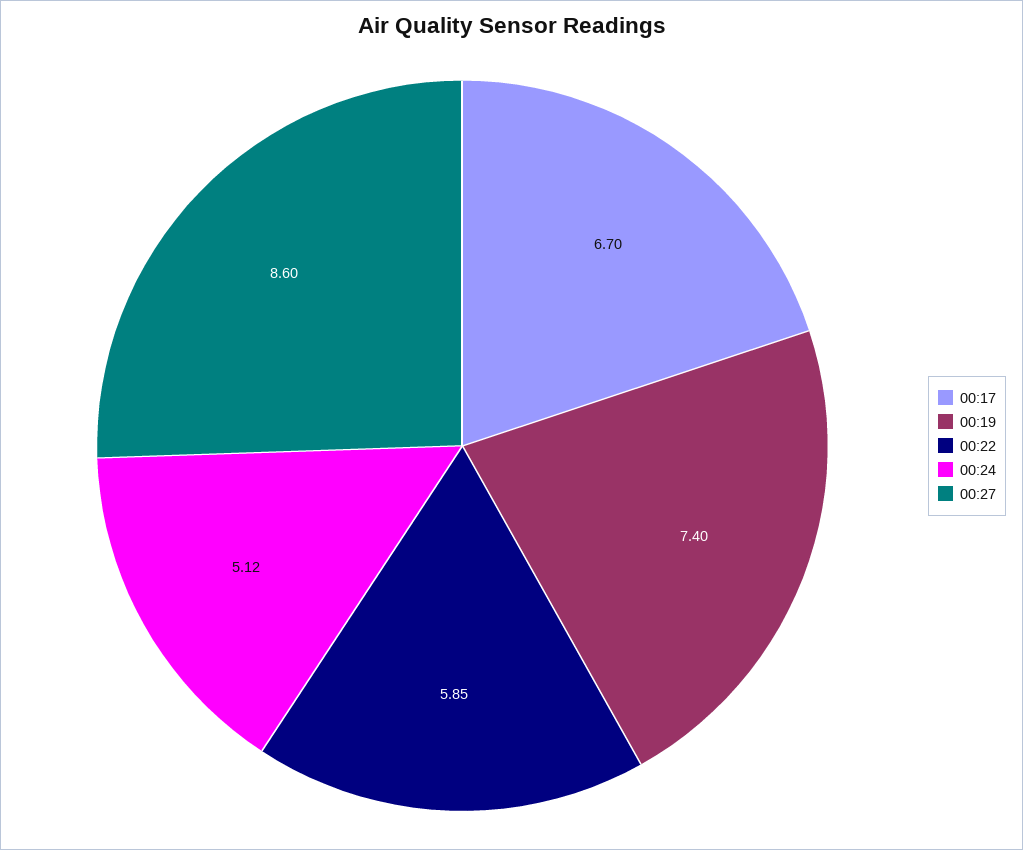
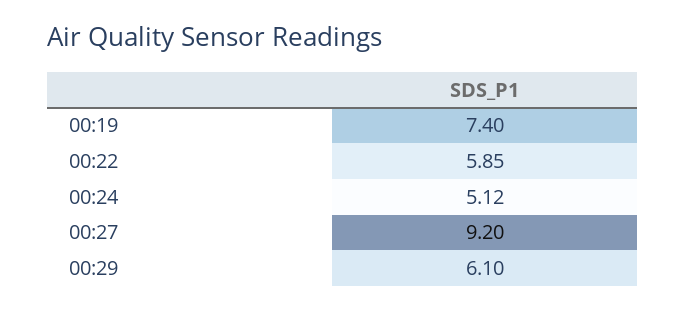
00:17: 6.7 -> none
00:27: 8.6 -> 9.2
00:29: none -> 6.1

